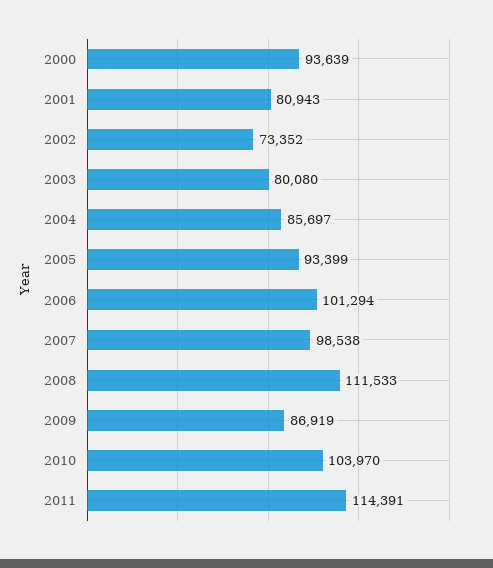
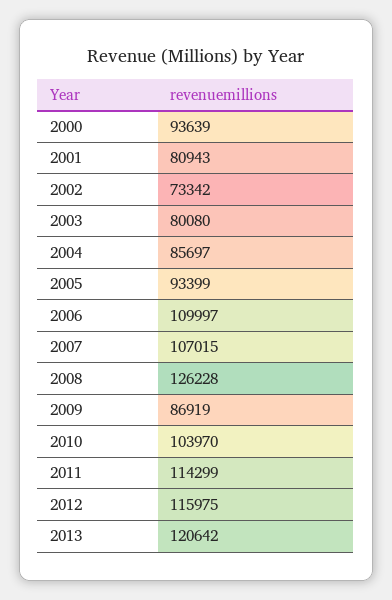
2002: 73352 -> 73342
2006: 101294 -> 109997
2007: 98538 -> 107015
2008: 111533 -> 126228
2011: 114391 -> 114299
2012: none -> 115975
2013: none -> 120642

